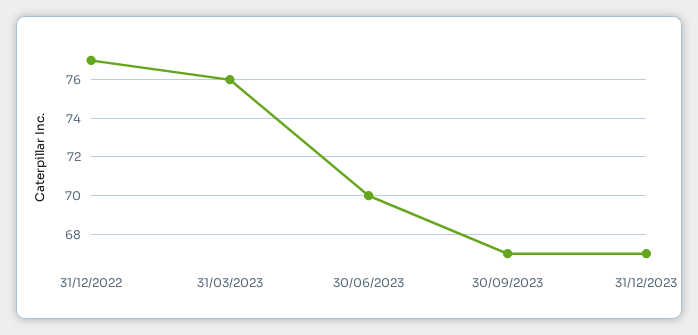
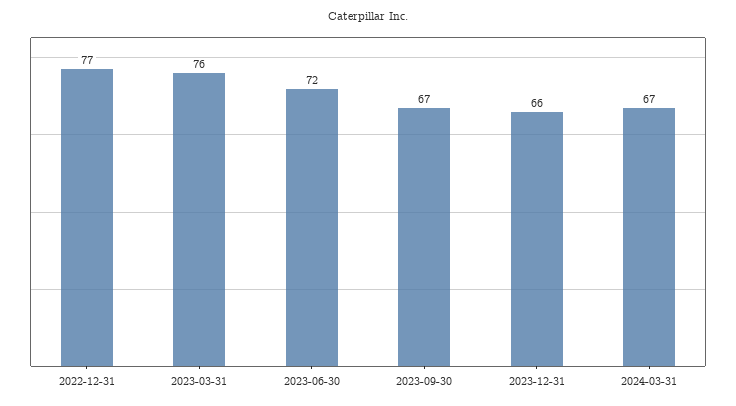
30/06/2023: 70 -> 72
31/12/2023: 67 -> 66
2024-03-31: none -> 67

